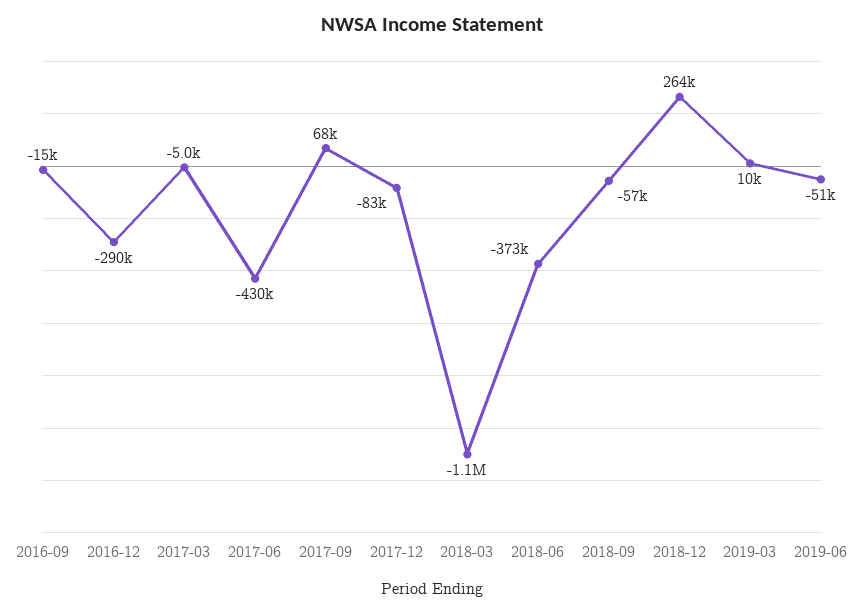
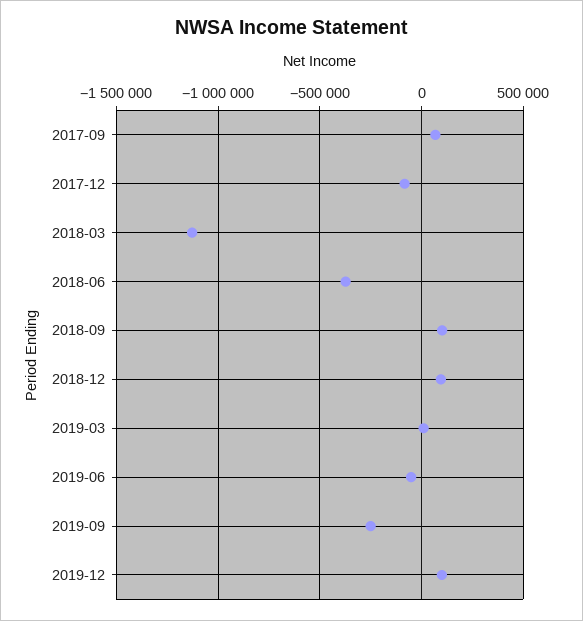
2016-09: -15000 -> none
2016-12: -290000 -> none
2017-03: -5000 -> none
2017-06: -430000 -> none
2018-09: -57000 -> 100000
2018-12: 264000 -> 100000
2019-09: none -> -250000
2019-12: none -> 100000

